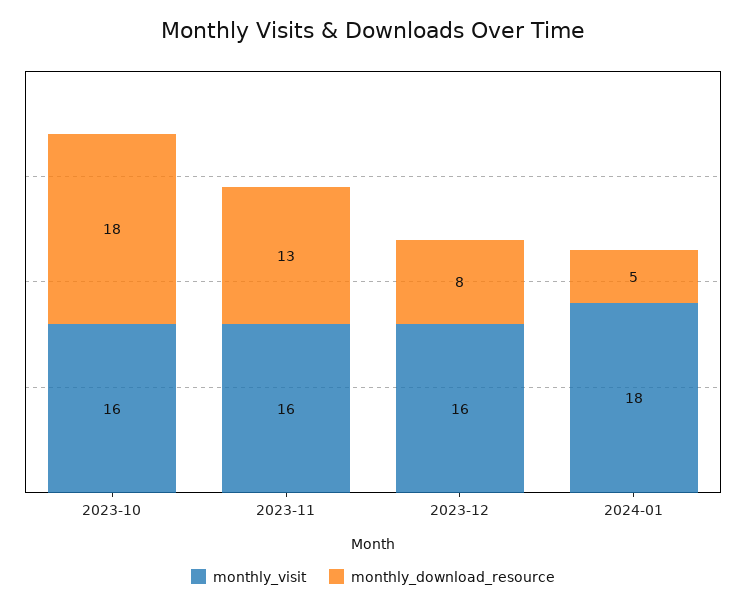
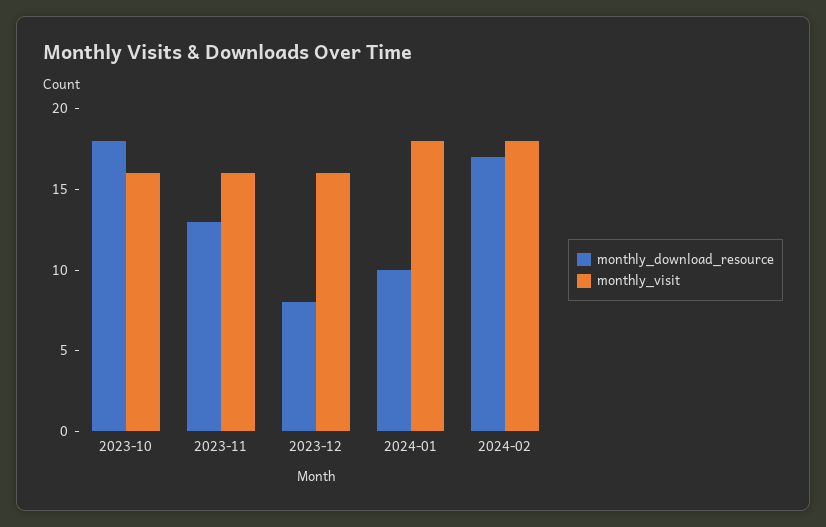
monthly_download_resource, 2024-01: 5 -> 10
monthly_download_resource, 2024-02: none -> 17
monthly_visit, 2024-02: none -> 18

